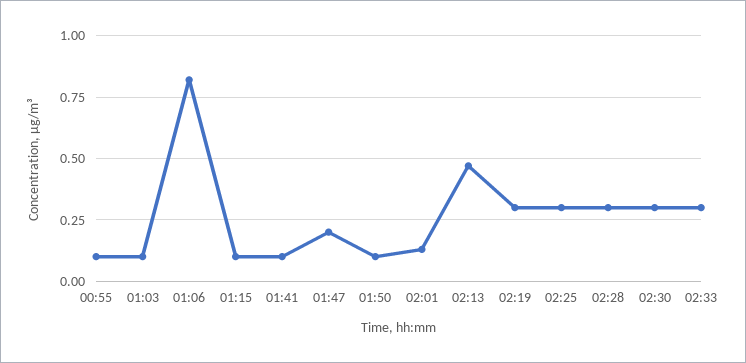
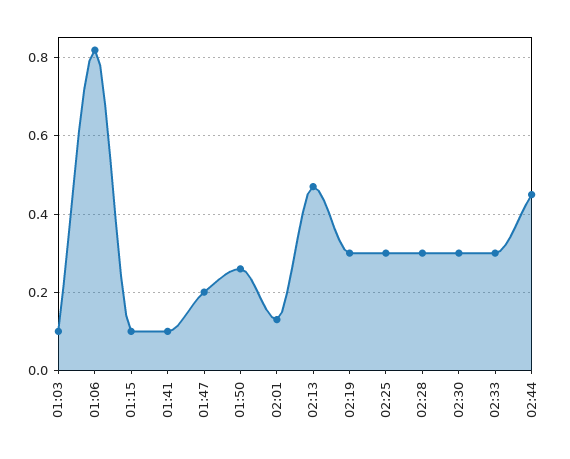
00:55: 0.1 -> none
01:50: 0.1 -> 0.25
02:44: none -> 0.45

